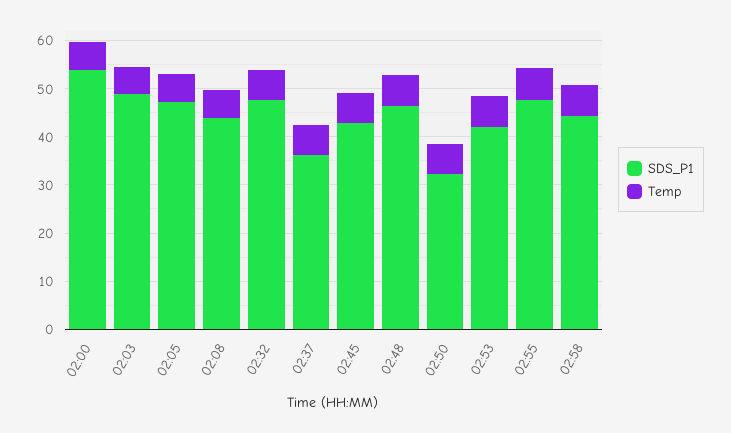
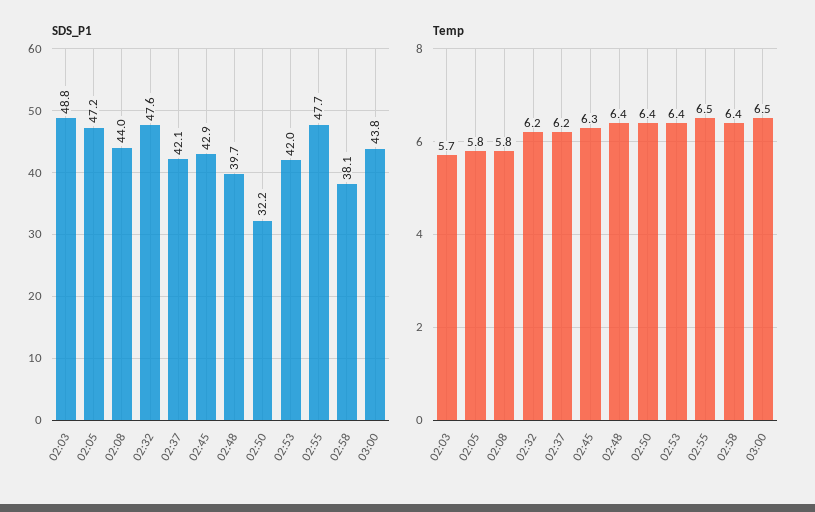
SDS_P1, 02:00: 54 -> none
Temp, 02:00: 6 -> none
SDS_P1, 02:37: 36 -> 42.1
SDS_P1, 02:48: 46 -> 39.7
SDS_P1, 02:58: 44 -> 38.1
SDS_P1, 03:00: none -> 43.8
Temp, 03:00: none -> 6.5

